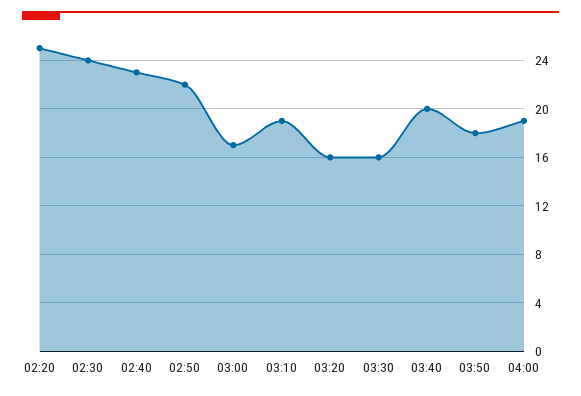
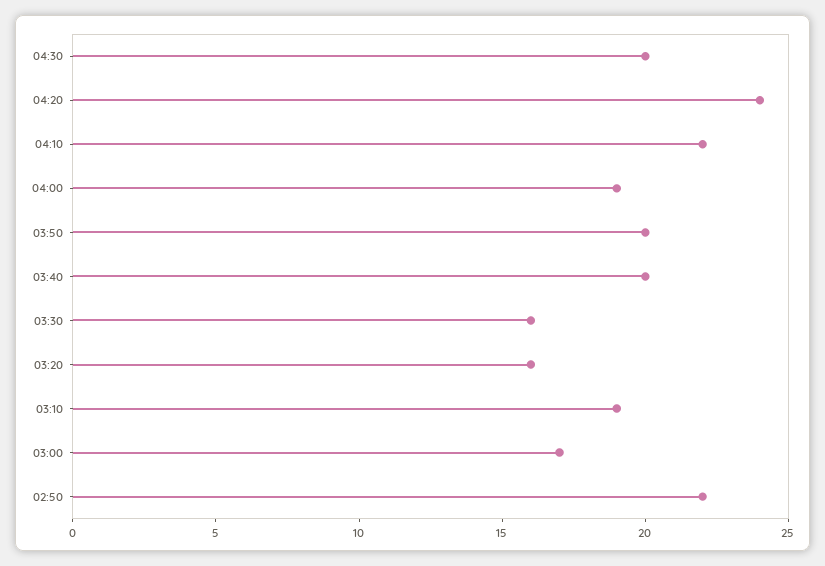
02:20: 25 -> none
02:30: 24 -> none
02:40: 23 -> none
03:50: 18 -> 20
04:30: none -> 20
04:20: none -> 24
04:10: none -> 22

